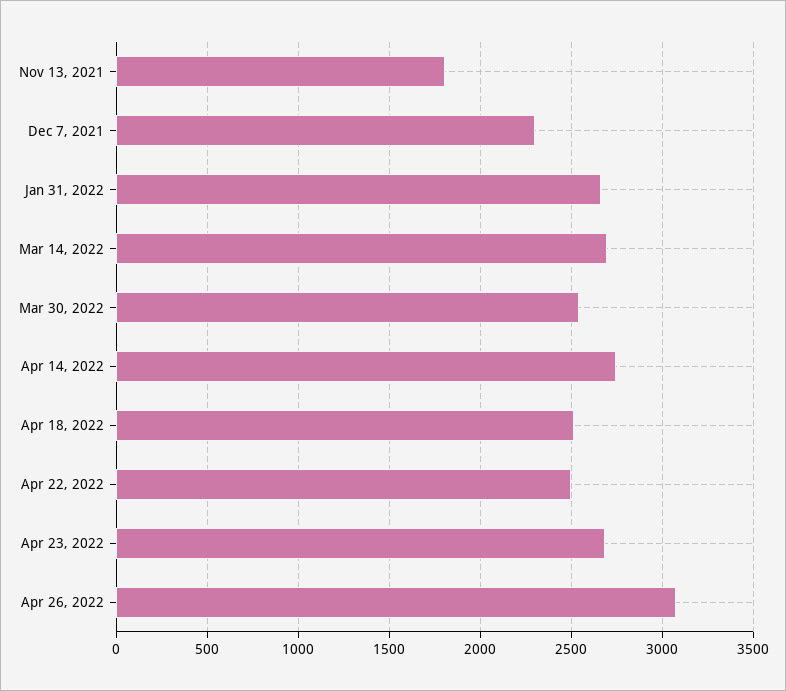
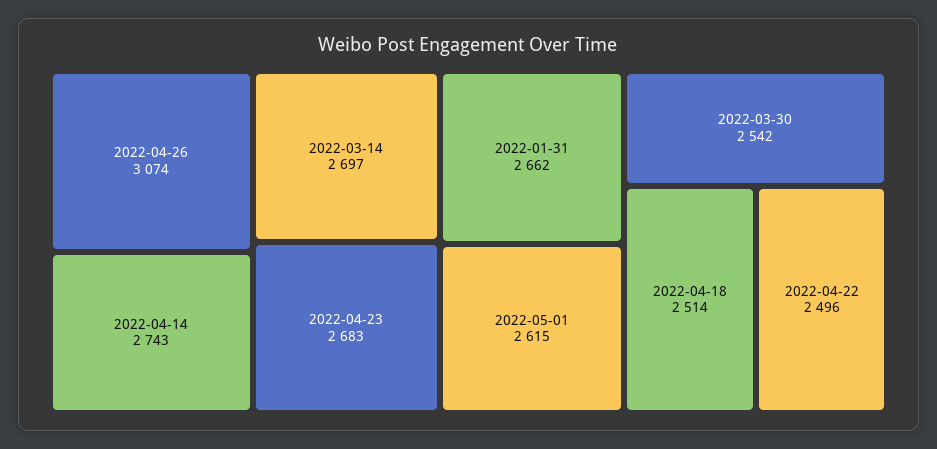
Nov 13, 2021: 1800 -> none
Dec 7, 2021: 2300 -> none
2022-05-01: none -> 2615

